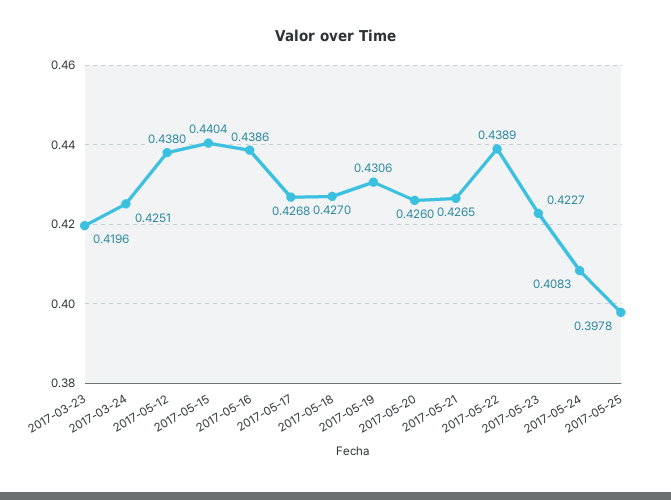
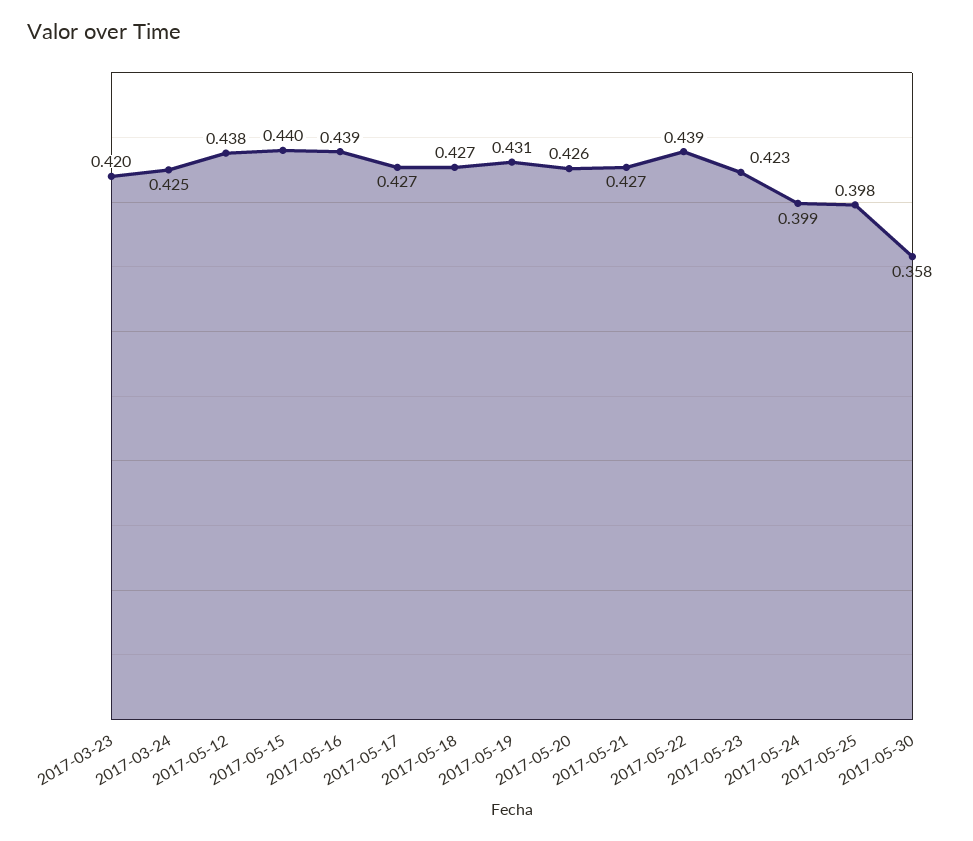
2017-05-24: 0.4083 -> 0.399
2017-05-30: none -> 0.358

